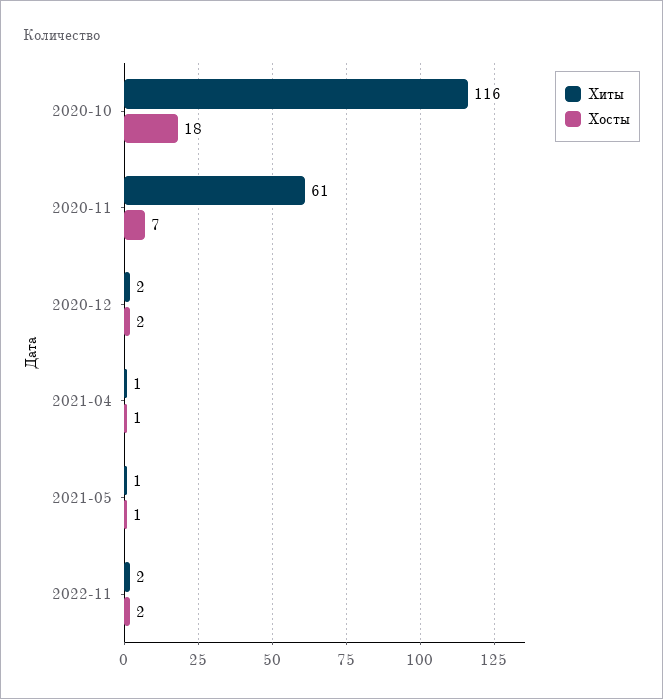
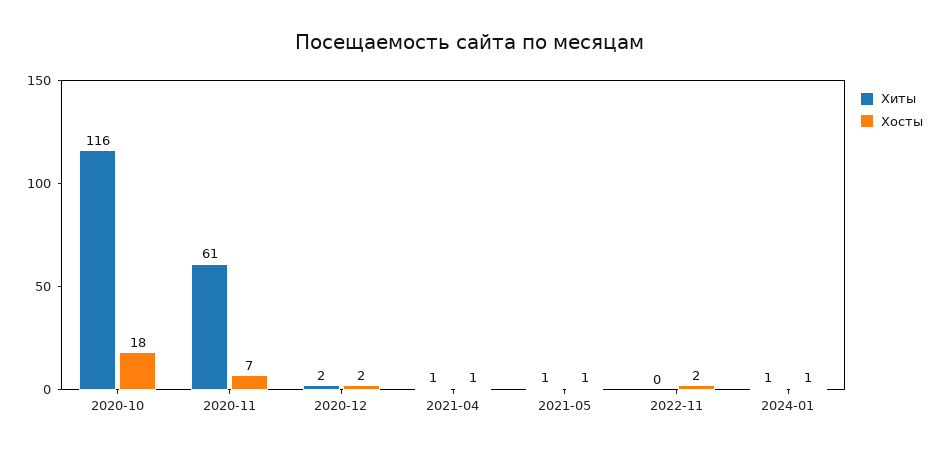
Хиты, 2022-11: 2 -> 0
Хиты, 2024-01: none -> 1
Хосты, 2024-01: none -> 1

